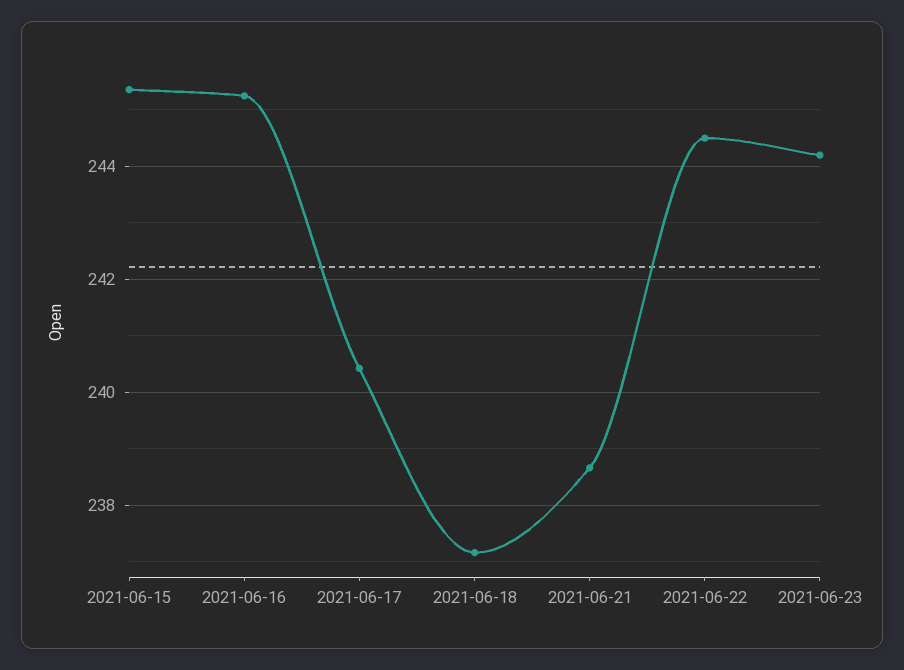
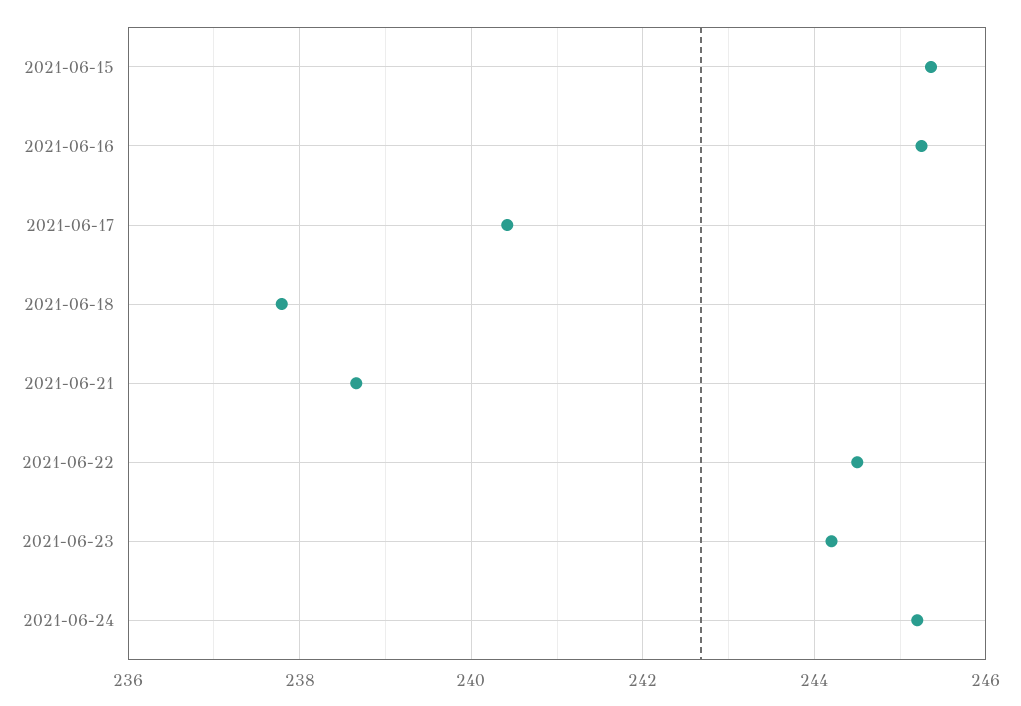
2021-06-18: 237.2 -> 237.8
2021-06-24: none -> 245.2

